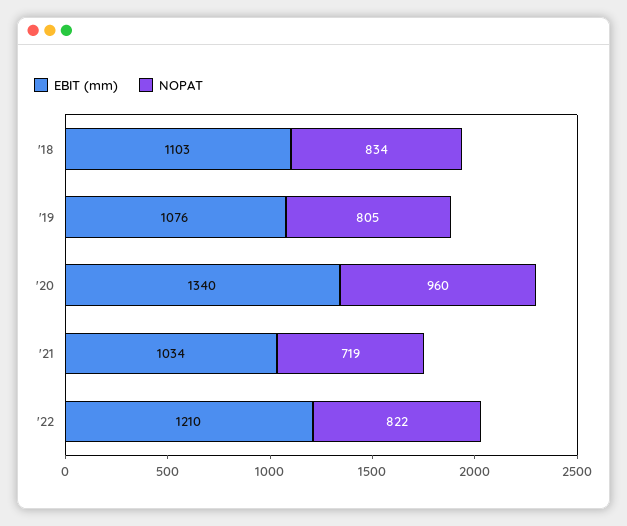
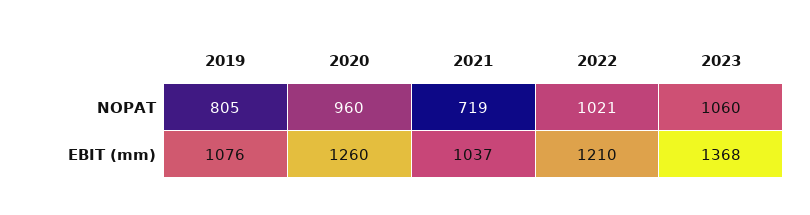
EBIT (mm), '18: 1103 -> none
NOPAT, '18: 834 -> none
EBIT (mm), '20: 1340 -> 1260
EBIT (mm), '21: 1034 -> 1037
NOPAT, '22: 822 -> 1021
NOPAT, 2023: none -> 1060
EBIT (mm), 2023: none -> 1368

